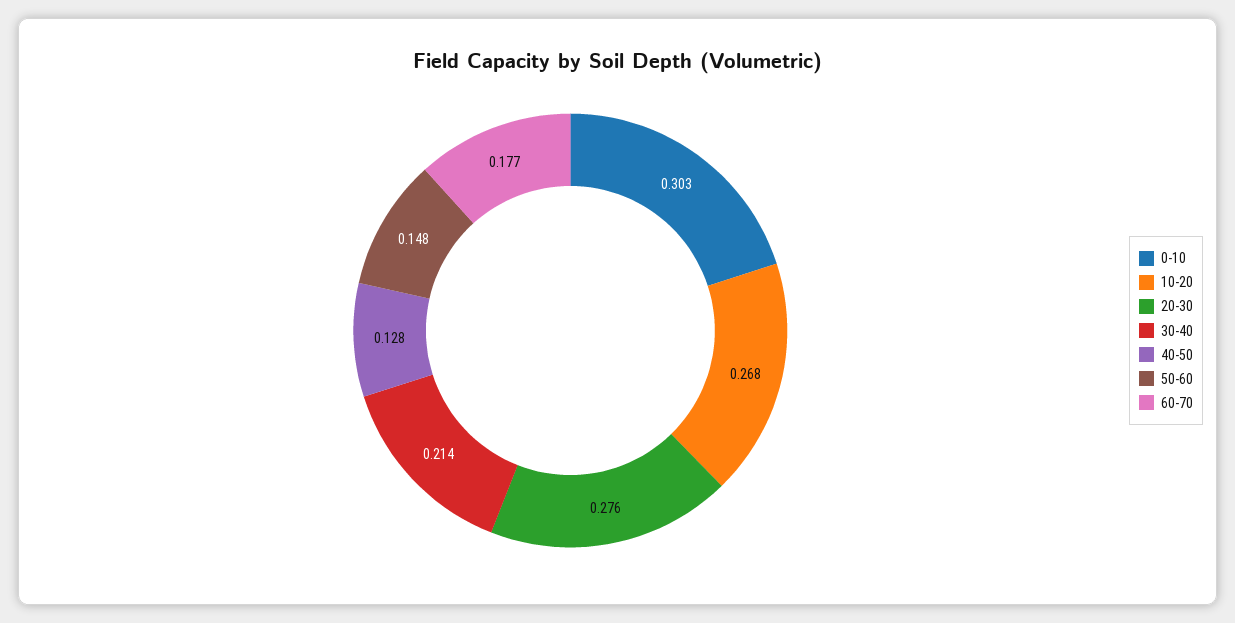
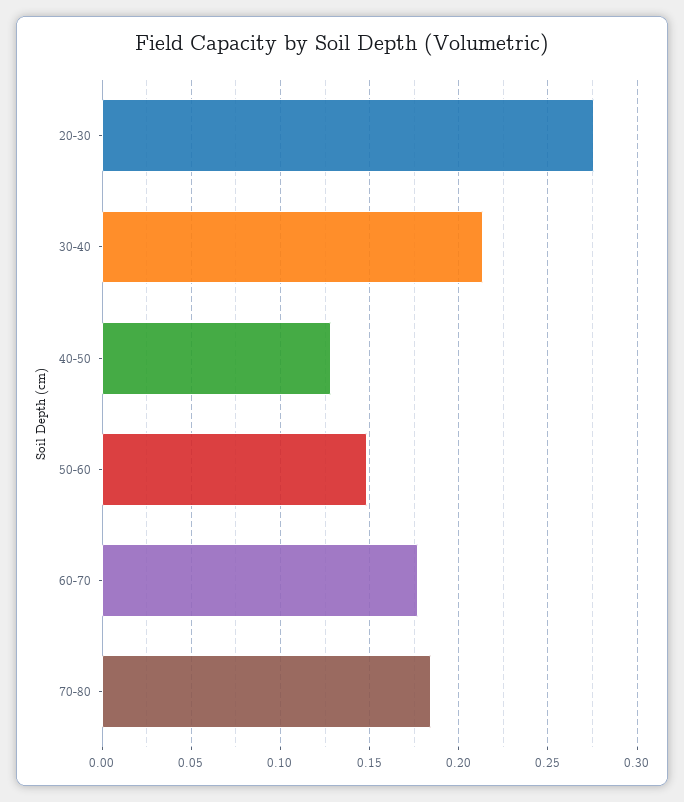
0-10: 0.303 -> none
10-20: 0.268 -> none
70-80: none -> 0.185

